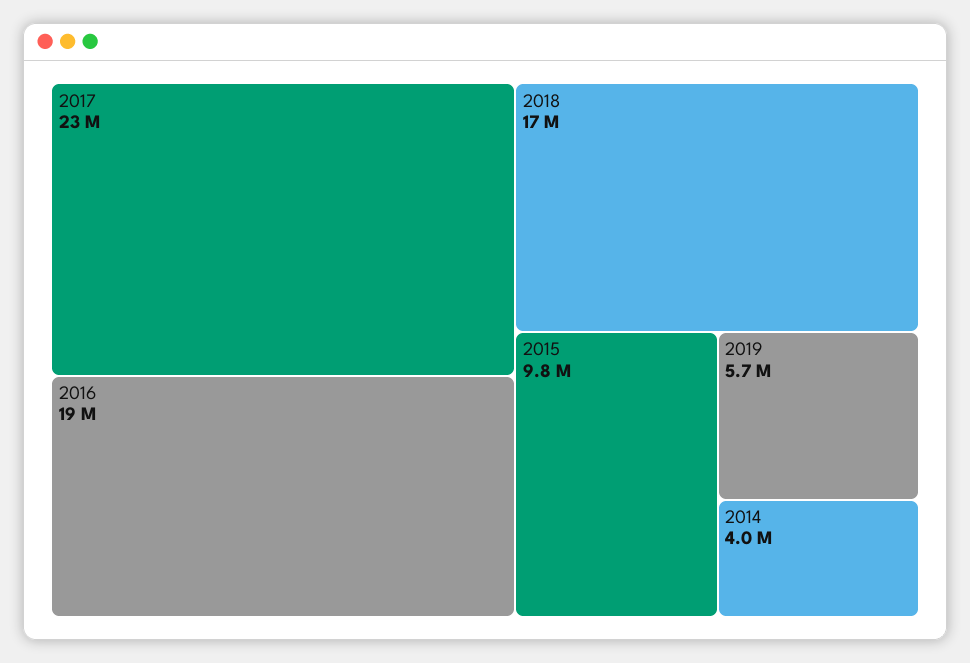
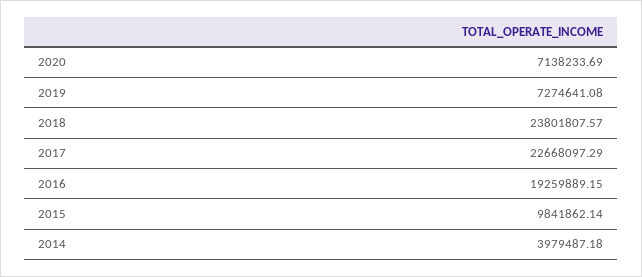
2018: 17000000 -> 23801807.57
2019: 5700000 -> 7274641.08
2020: none -> 7138233.69

